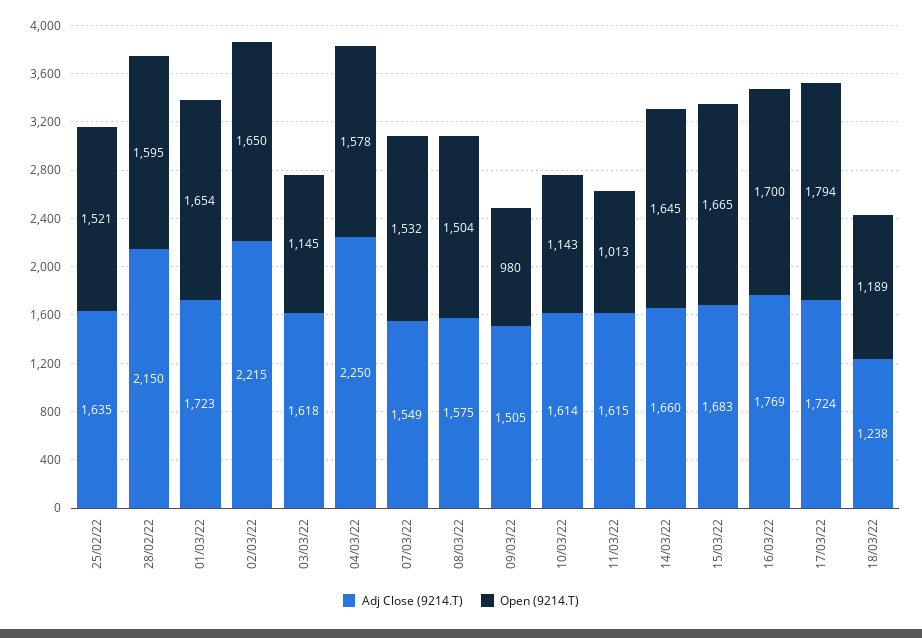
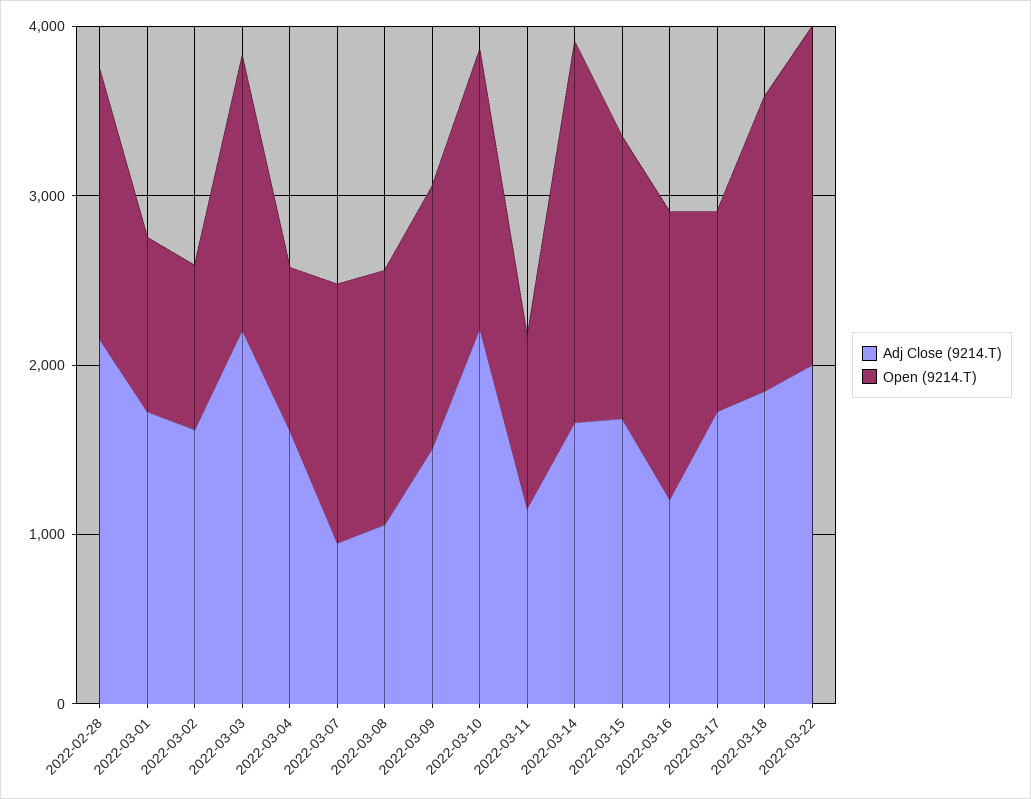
Adj Close (9214.T), 25/02/22: 1635 -> none
Open (9214.T), 25/02/22: 1521 -> none
Open (9214.T), 01/03/22: 1654 -> 1000
Adj Close (9214.T), 02/03/22: 2215 -> 1600
Open (9214.T), 02/03/22: 1650 -> 1000
Adj Close (9214.T), 03/03/22: 1618 -> 2200
Open (9214.T), 03/03/22: 1145 -> 1600
Adj Close (9214.T), 04/03/22: 2250 -> 1600
Open (9214.T), 04/03/22: 1578 -> 1000
Adj Close (9214.T), 07/03/22: 1549 -> 1000
Adj Close (9214.T), 08/03/22: 1575 -> 1000
Open (9214.T), 09/03/22: 980 -> 1600
Adj Close (9214.T), 10/03/22: 1614 -> 2200
Open (9214.T), 10/03/22: 1143 -> 1600
Adj Close (9214.T), 11/03/22: 1615 -> 1200
Open (9214.T), 14/03/22: 1645 -> 2200
Adj Close (9214.T), 16/03/22: 1769 -> 1200
Open (9214.T), 17/03/22: 1794 -> 1200
Adj Close (9214.T), 18/03/22: 1238 -> 1800
Open (9214.T), 18/03/22: 1189 -> 1800
Adj Close (9214.T), 2022-03-22: none -> 2000
Open (9214.T), 2022-03-22: none -> 2000

